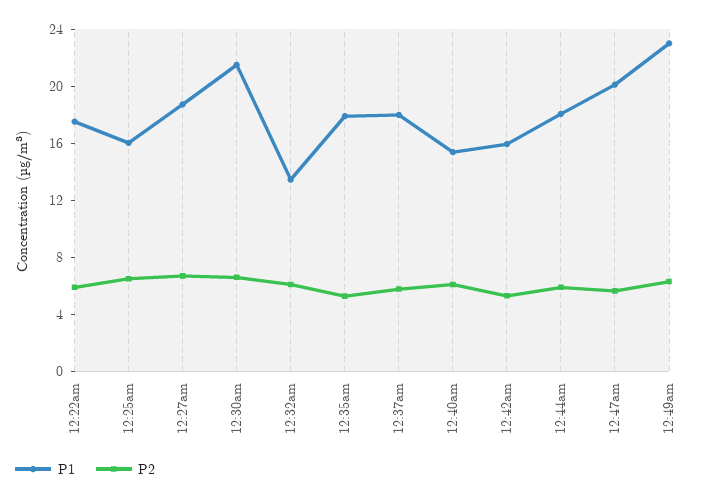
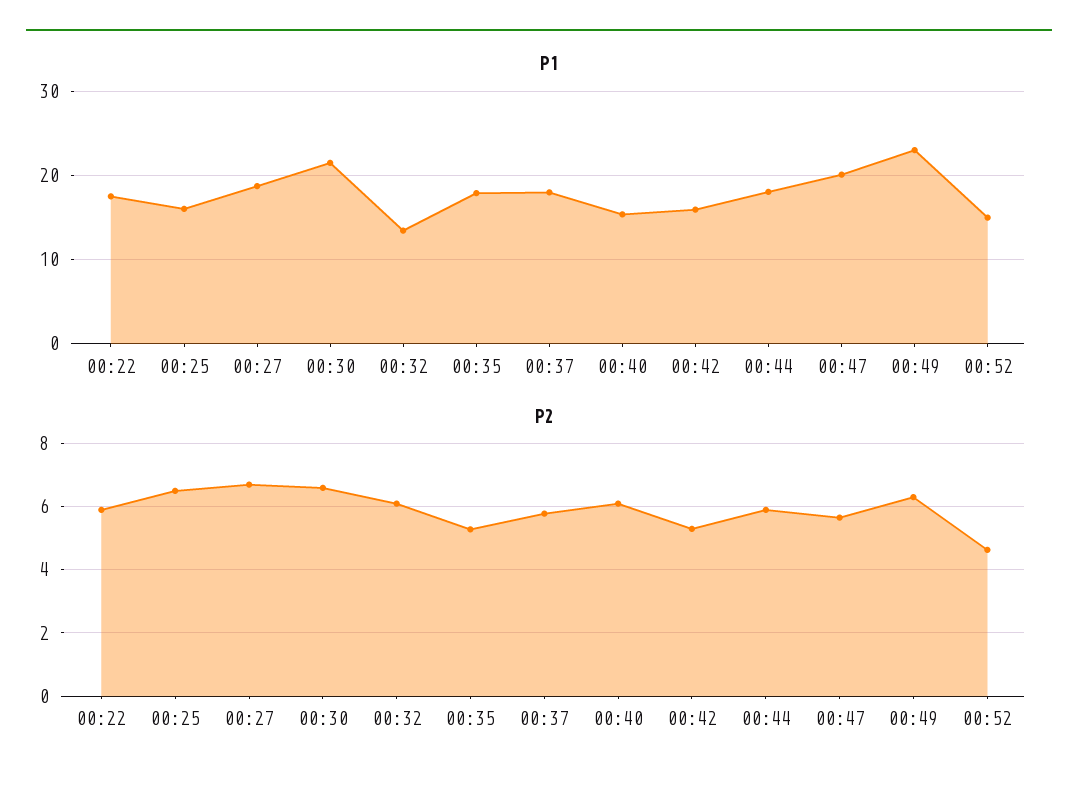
P1, 00:52: none -> 15
P2, 00:52: none -> 4.6

